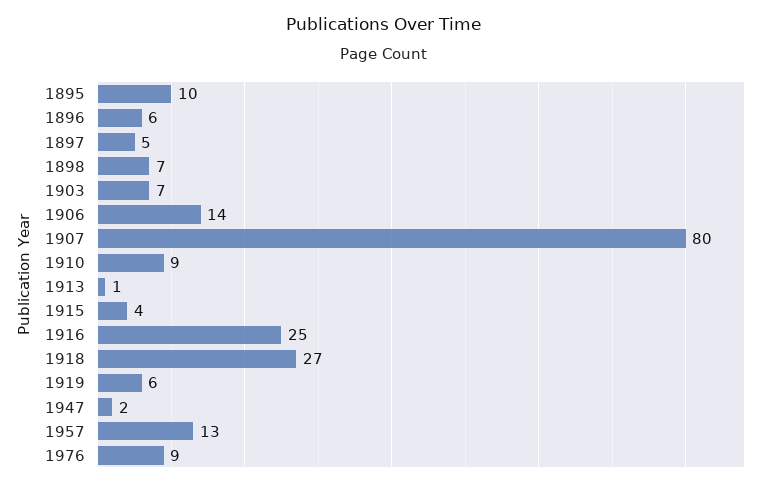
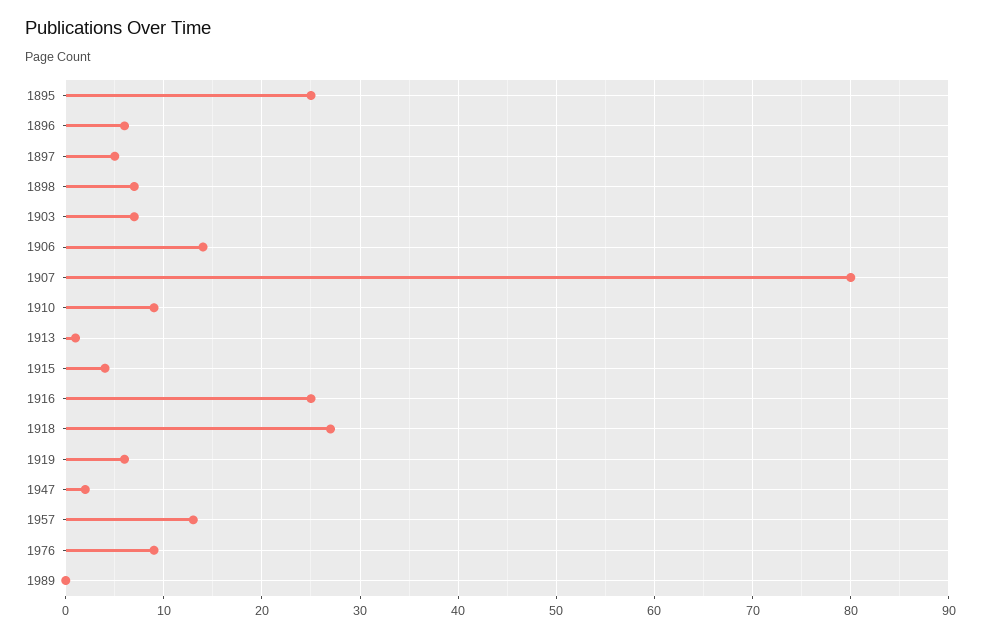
1895: 10 -> 25
1989: none -> 0

